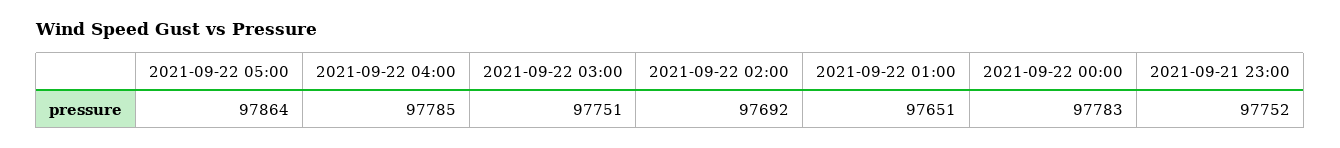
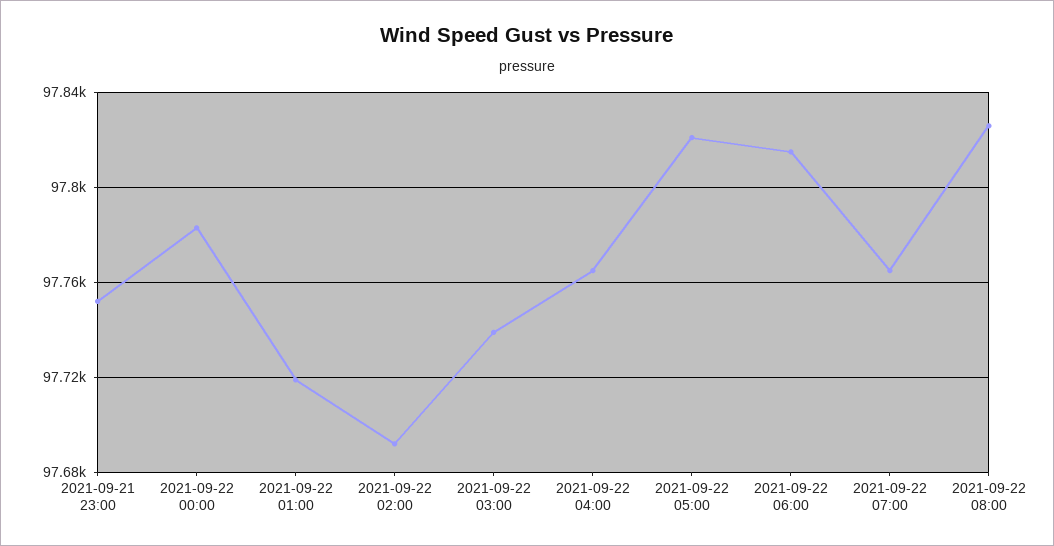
2021-09-22 05:00: 97864 -> 97820
2021-09-22 04:00: 97785 -> 97765
2021-09-22 03:00: 97751 -> 97740
2021-09-22 01:00: 97651 -> 97720
2021-09-22 06:00: none -> 97815
2021-09-22 07:00: none -> 97765
2021-09-22 08:00: none -> 97825

